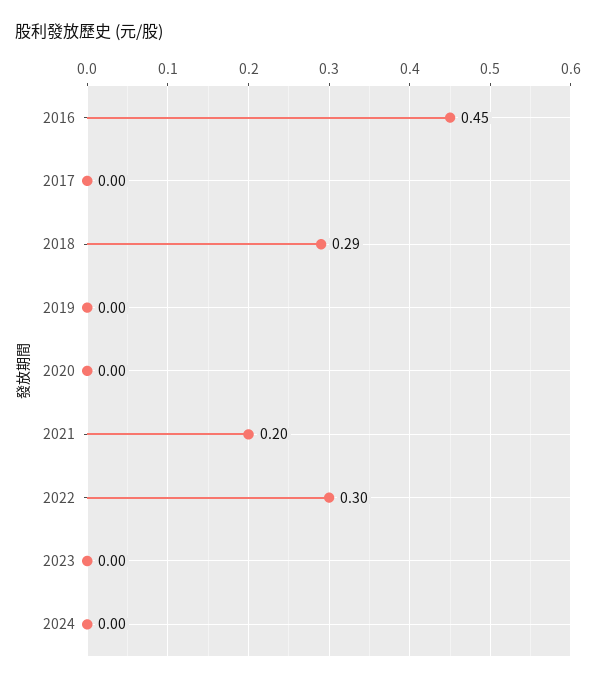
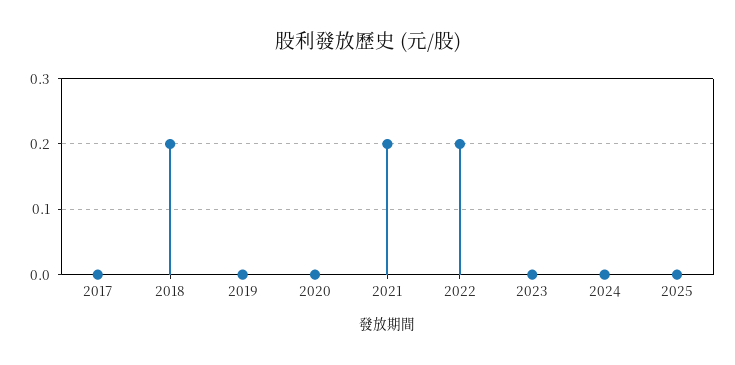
2016: 0.45 -> none
2018: 0.29 -> 0.2
2022: 0.3 -> 0.2
2025: none -> 0

